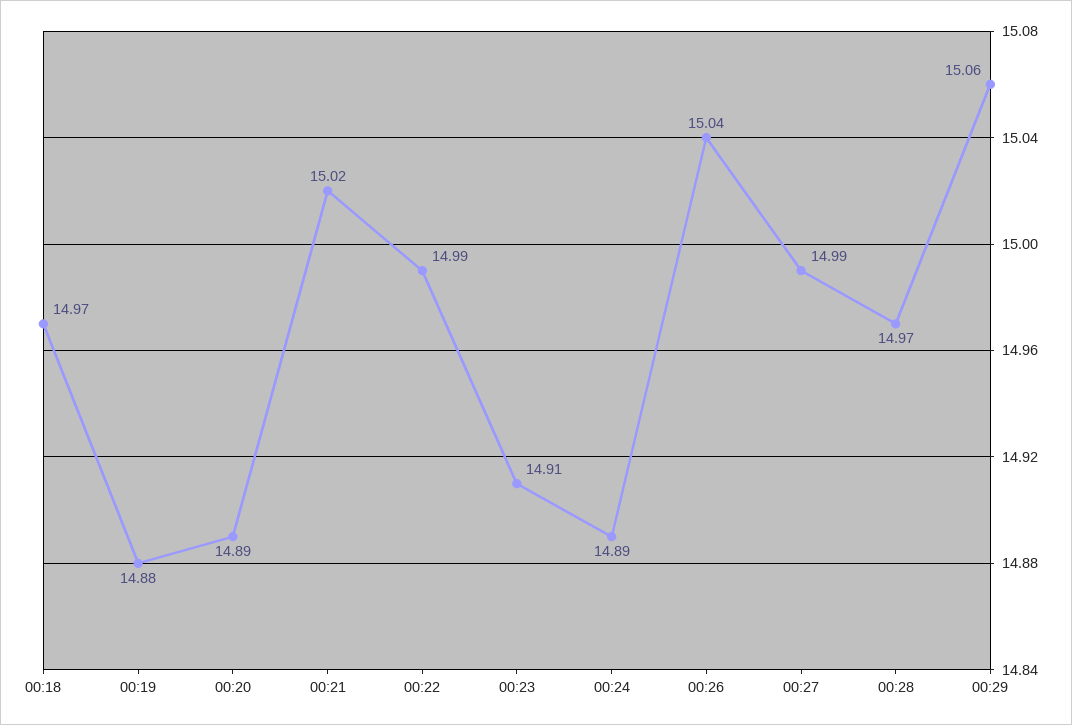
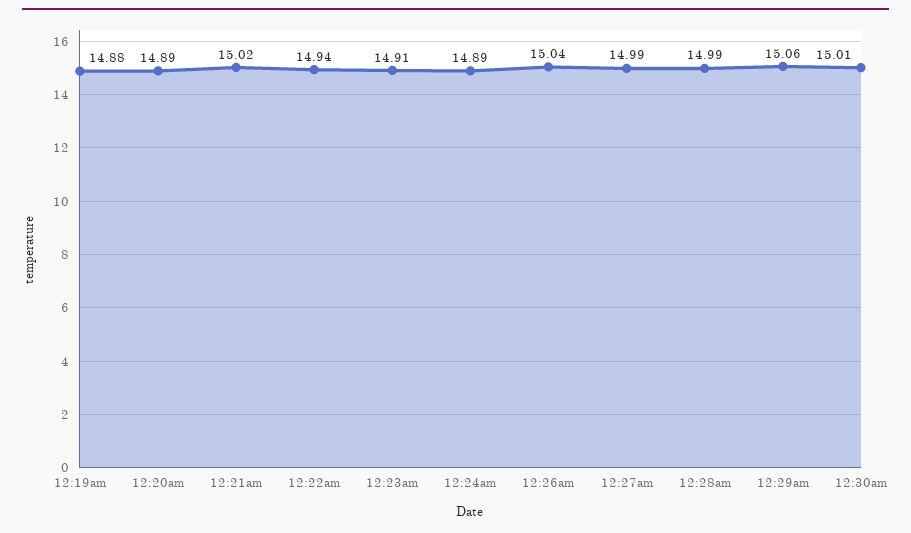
00:18: 14.97 -> none
00:22: 14.99 -> 14.94
00:28: 14.97 -> 14.99
12:30am: none -> 15.01

